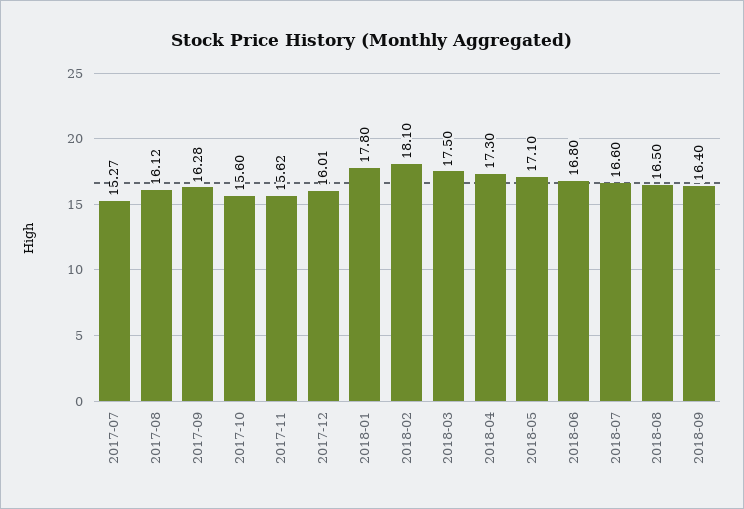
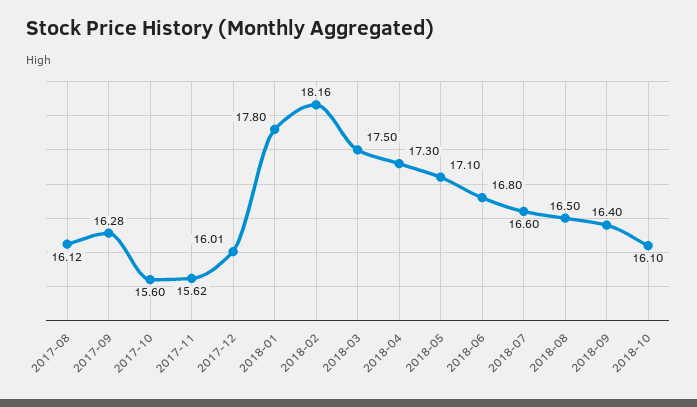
2017-07: 15.27 -> none
2018-02: 18.1 -> 18.16
2018-10: none -> 16.1

